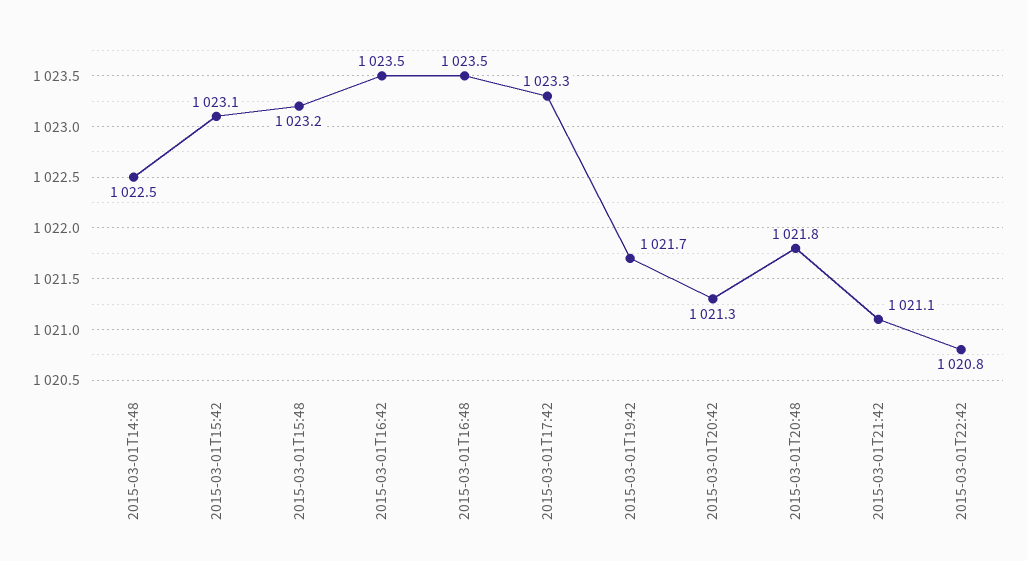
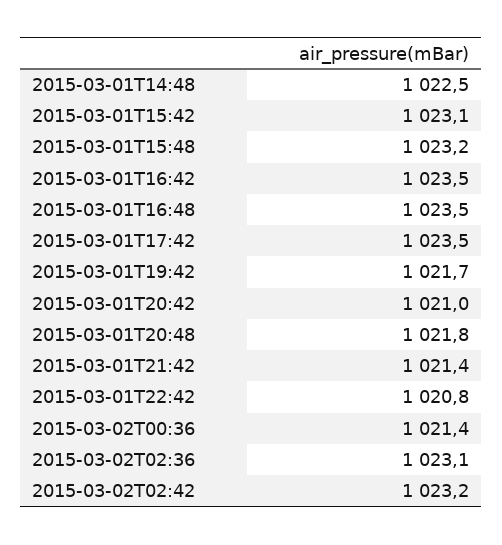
2015-03-01T17:42: 1023.3 -> 1023.5
2015-03-01T20:42: 1021.3 -> 1021
2015-03-01T21:42: 1021.1 -> 1021.4
2015-03-02T00:36: none -> 1021.4
2015-03-02T02:36: none -> 1023.1
2015-03-02T02:42: none -> 1023.2

